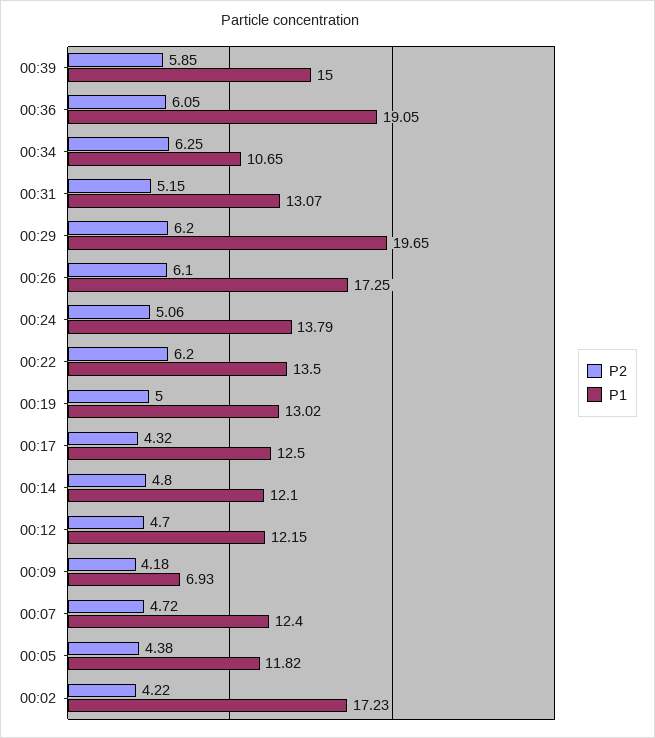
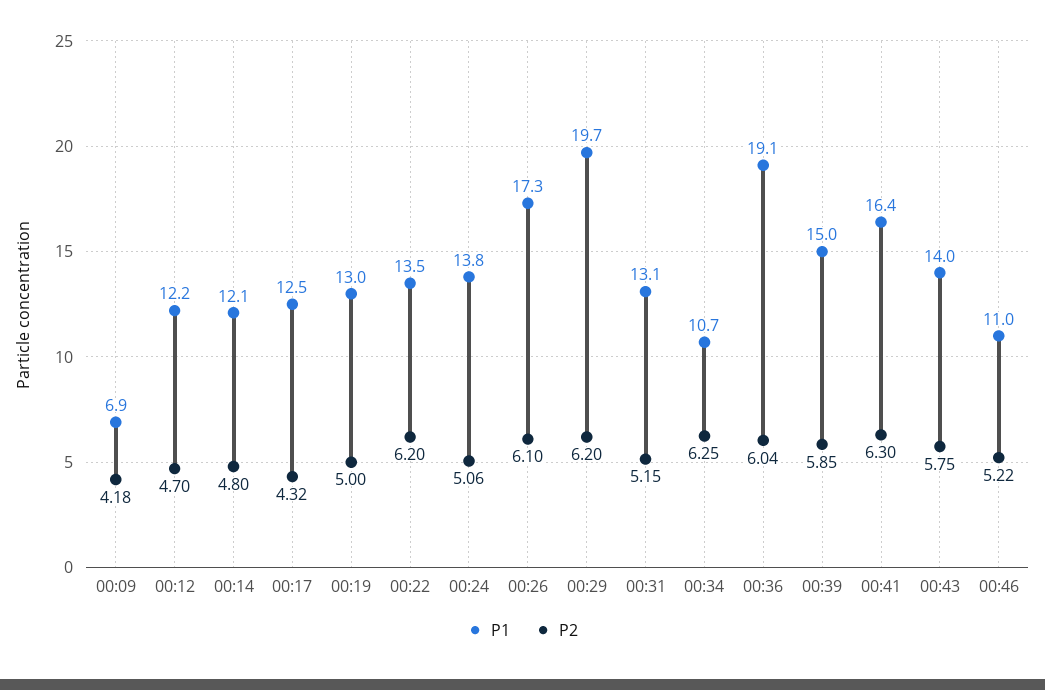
P2, 00:36: 6.05 -> 6.04
P2, 00:07: 4.72 -> none
P1, 00:07: 12.4 -> none
P2, 00:05: 4.38 -> none
P1, 00:05: 11.82 -> none
P2, 00:02: 4.22 -> none
P1, 00:02: 17.23 -> none
P1, 00:41: none -> 16.4
P2, 00:41: none -> 6.3
P1, 00:43: none -> 14
P2, 00:43: none -> 5.75
P1, 00:46: none -> 11
P2, 00:46: none -> 5.22

